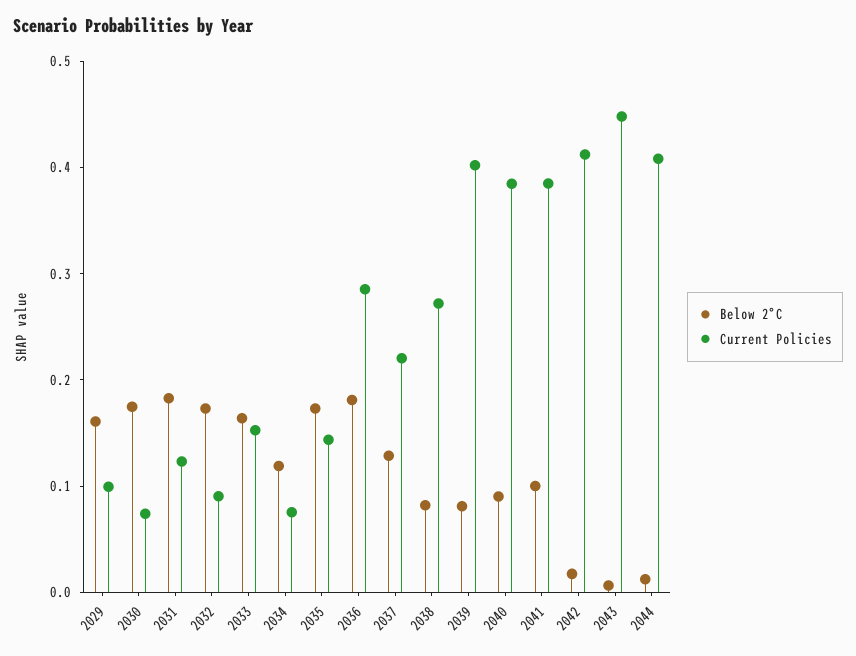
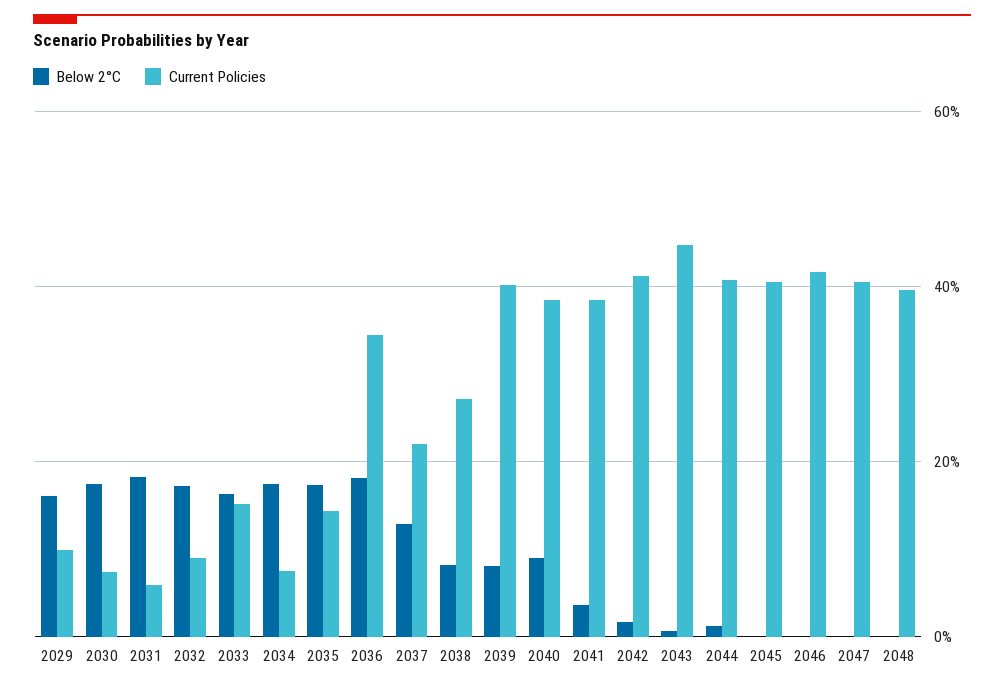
Current Policies, 2031: 0.12 -> 0.06
Below 2°C, 2034: 0.12 -> 0.18
Current Policies, 2036: 0.28 -> 0.34
Below 2°C, 2041: 0.1 -> 0.04
Below 2°C, 2045: none -> 0
Current Policies, 2045: none -> 0.4
Below 2°C, 2046: none -> 0
Current Policies, 2046: none -> 0.42
Below 2°C, 2047: none -> 0
Current Policies, 2047: none -> 0.4
Below 2°C, 2048: none -> 0
Current Policies, 2048: none -> 0.4

